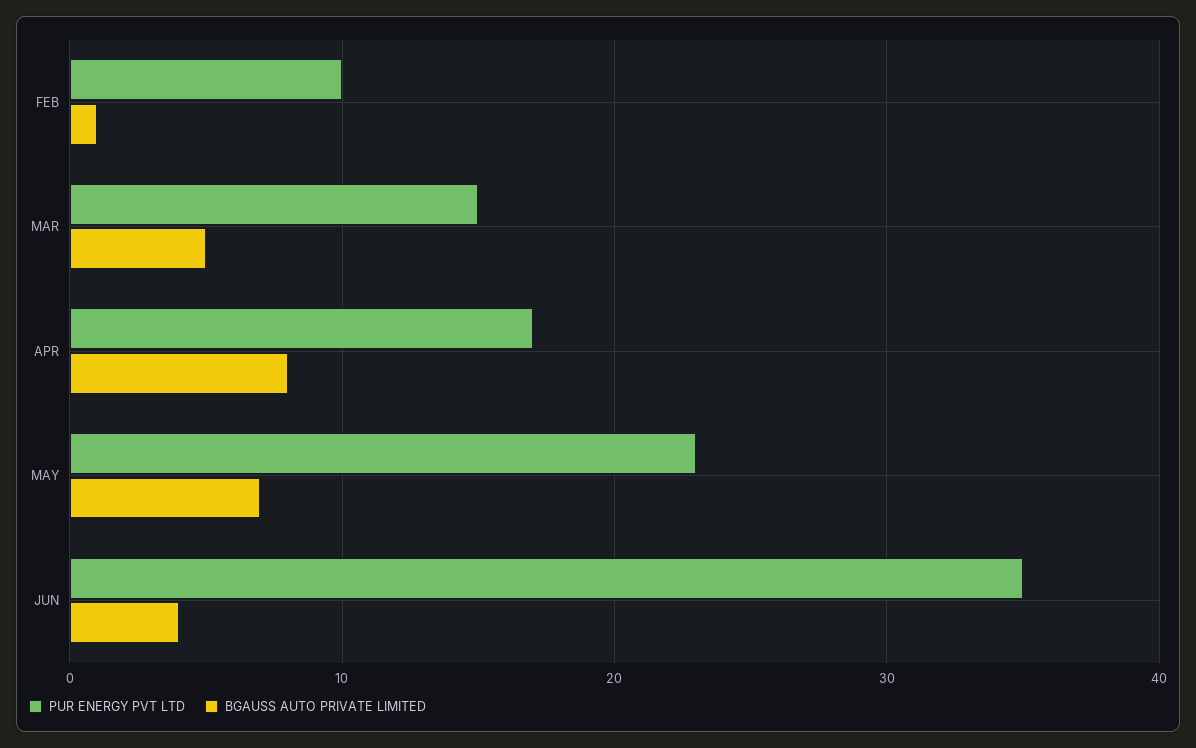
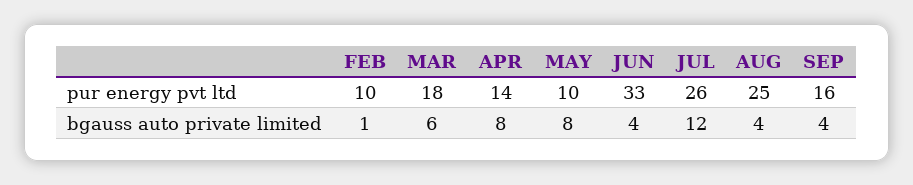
PUR ENERGY PVT LTD, MAR: 15 -> 18
BGAUSS AUTO PRIVATE LIMITED, MAR: 5 -> 6
PUR ENERGY PVT LTD, APR: 17 -> 14
PUR ENERGY PVT LTD, MAY: 23 -> 10
BGAUSS AUTO PRIVATE LIMITED, MAY: 7 -> 8
PUR ENERGY PVT LTD, JUN: 35 -> 33
PUR ENERGY PVT LTD, JUL: none -> 26
PUR ENERGY PVT LTD, AUG: none -> 25
PUR ENERGY PVT LTD, SEP: none -> 16
BGAUSS AUTO PRIVATE LIMITED, JUL: none -> 12
BGAUSS AUTO PRIVATE LIMITED, AUG: none -> 4
BGAUSS AUTO PRIVATE LIMITED, SEP: none -> 4

